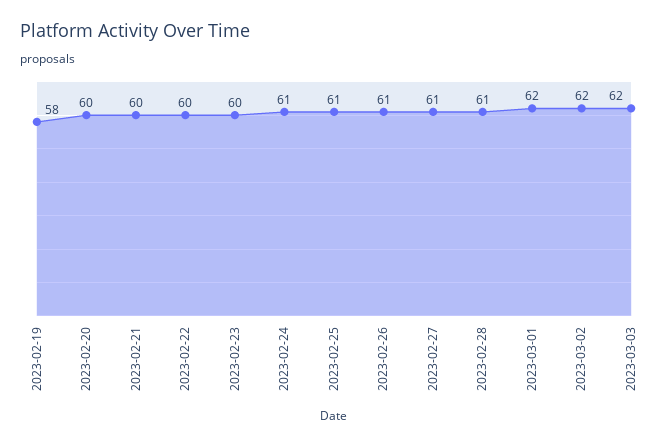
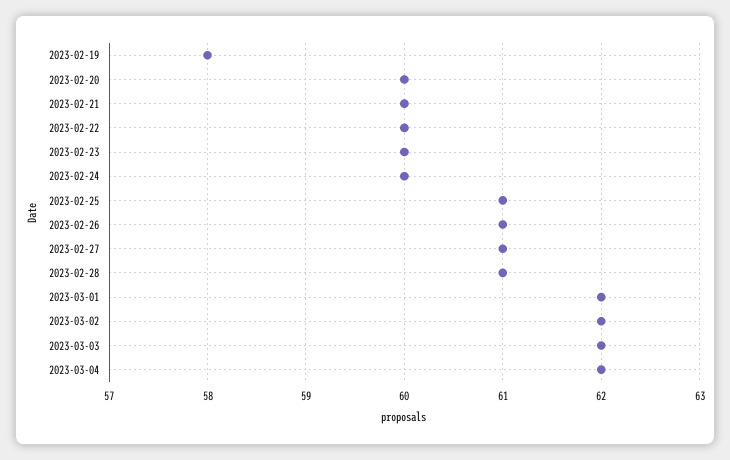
2023-02-24: 61 -> 60
2023-03-04: none -> 62

